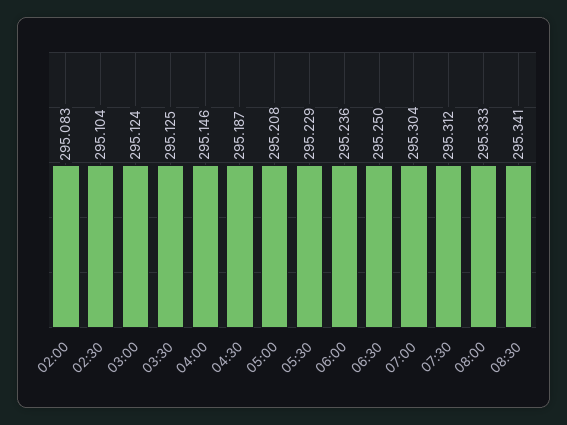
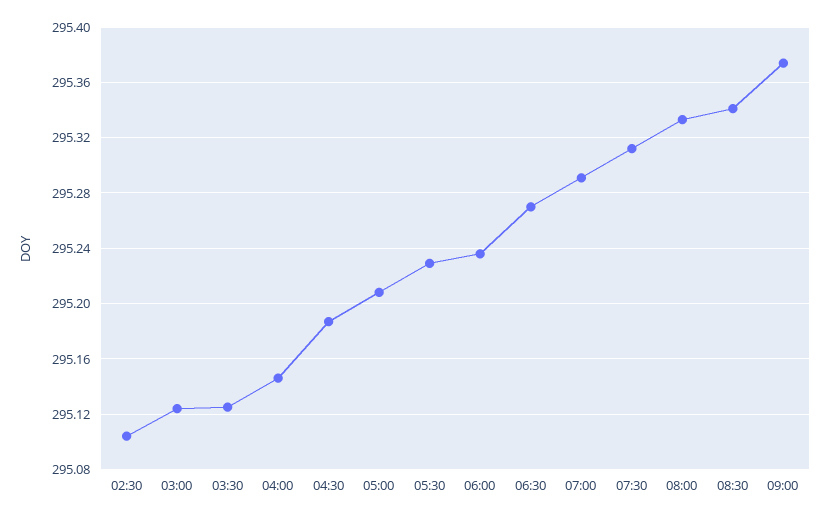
02:00: 295.083 -> none
06:30: 295.25 -> 295.27
07:00: 295.304 -> 295.29
09:00: none -> 295.375

